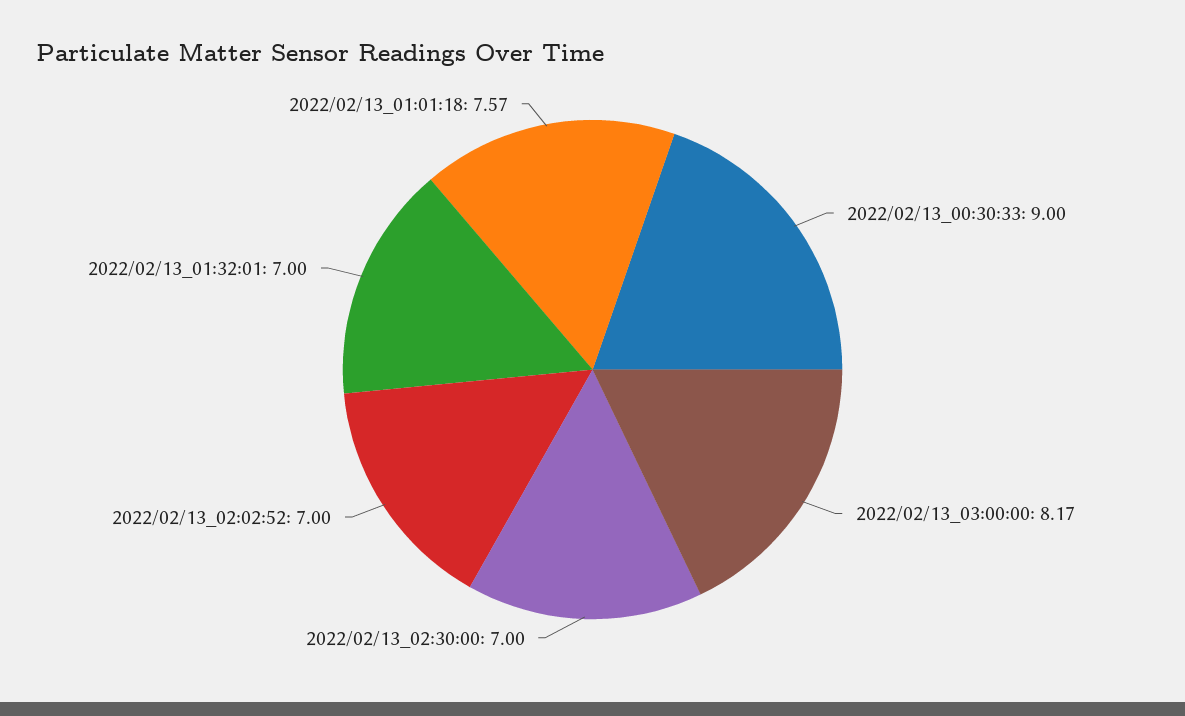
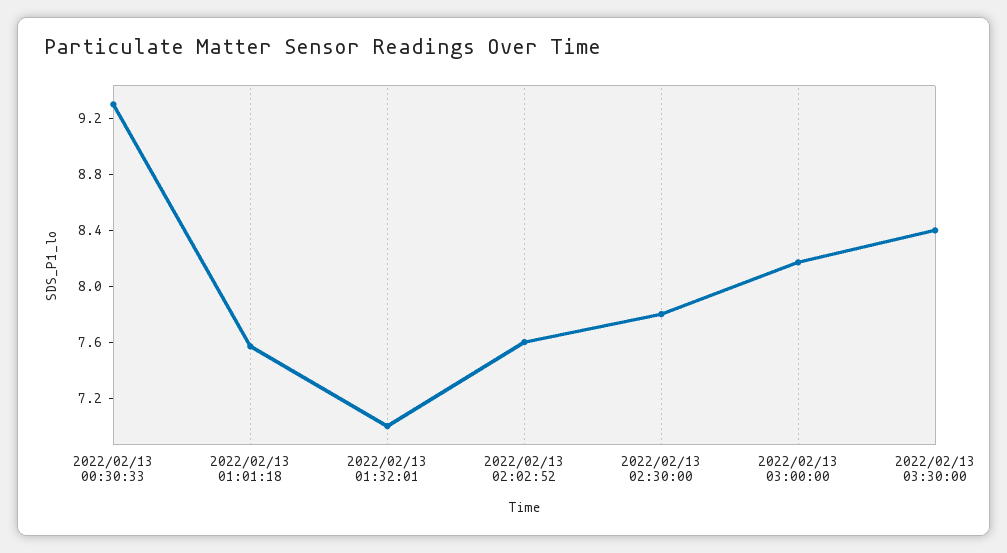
2022/02/13_00:30:33: 9 -> 9.3
2022/02/13_02:30:00: 7 -> 7.8
2022/02/13_02:02:52: 7 -> 7.6
2022/02/13 03:30:00: none -> 8.4

